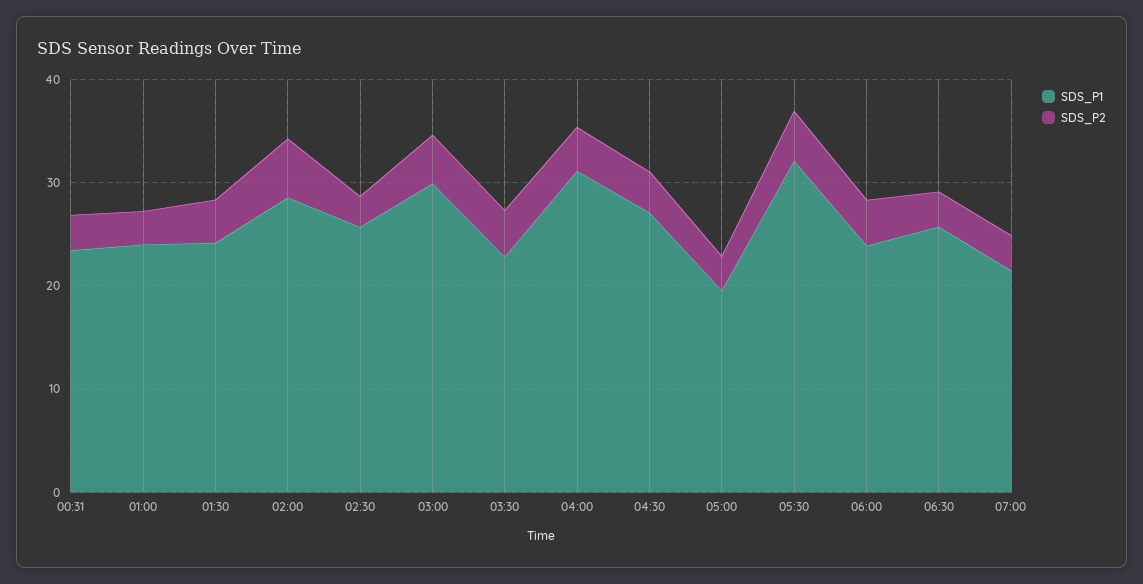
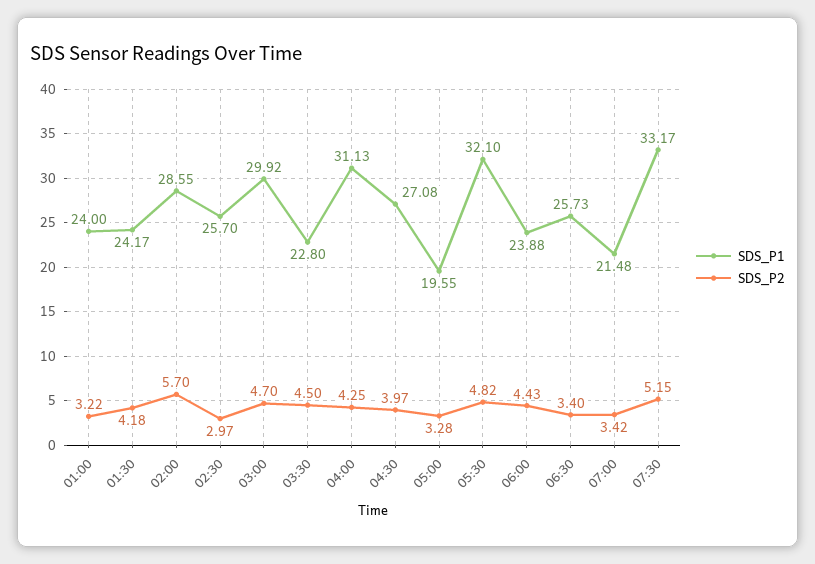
SDS_P1, 00:31: 24 -> none
SDS_P2, 00:31: 4 -> none
SDS_P1, 07:30: none -> 33.17
SDS_P2, 07:30: none -> 5.15

